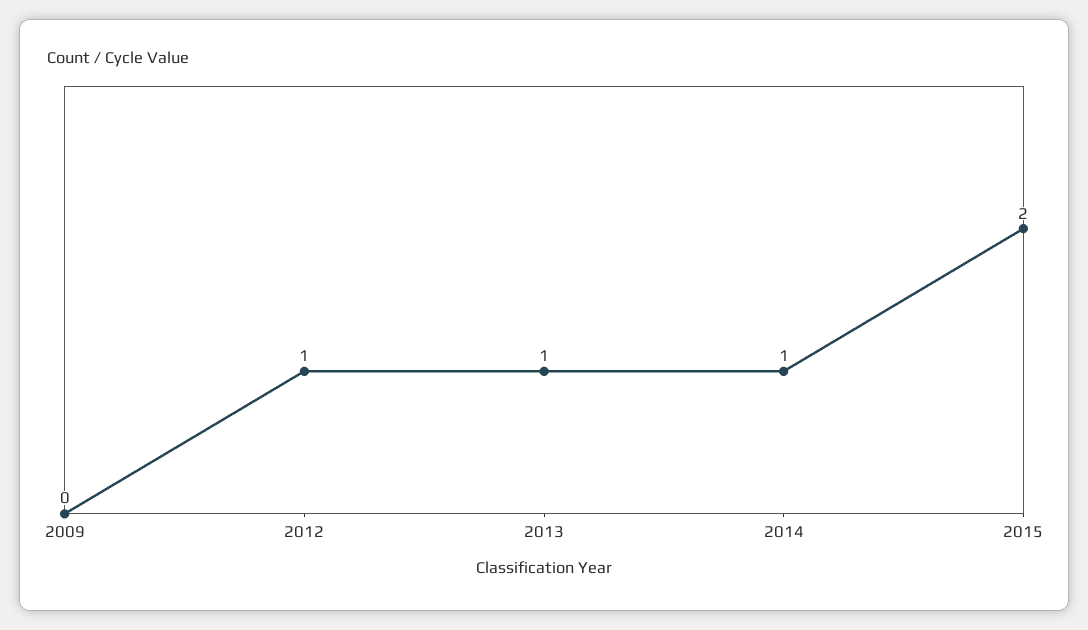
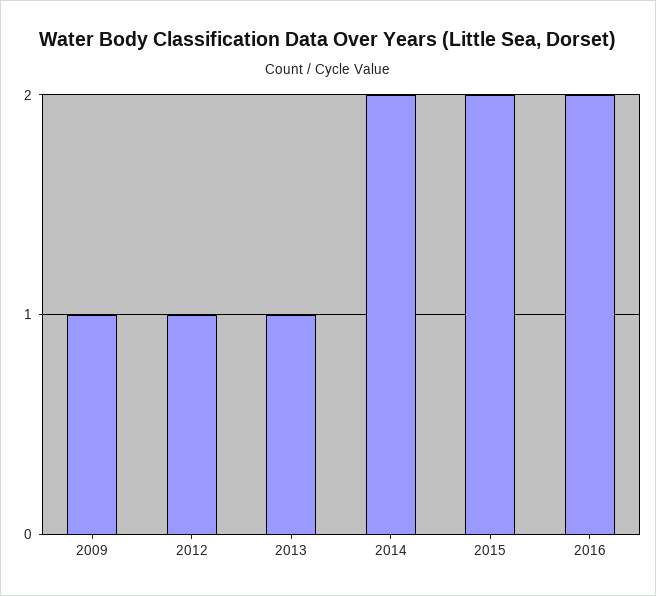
2009: 0 -> 1
2014: 1 -> 2
2016: none -> 2

